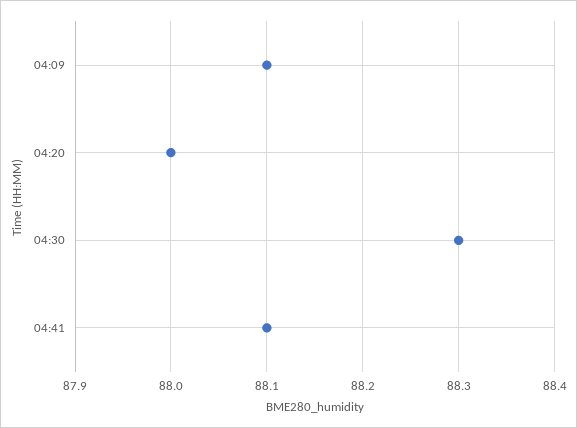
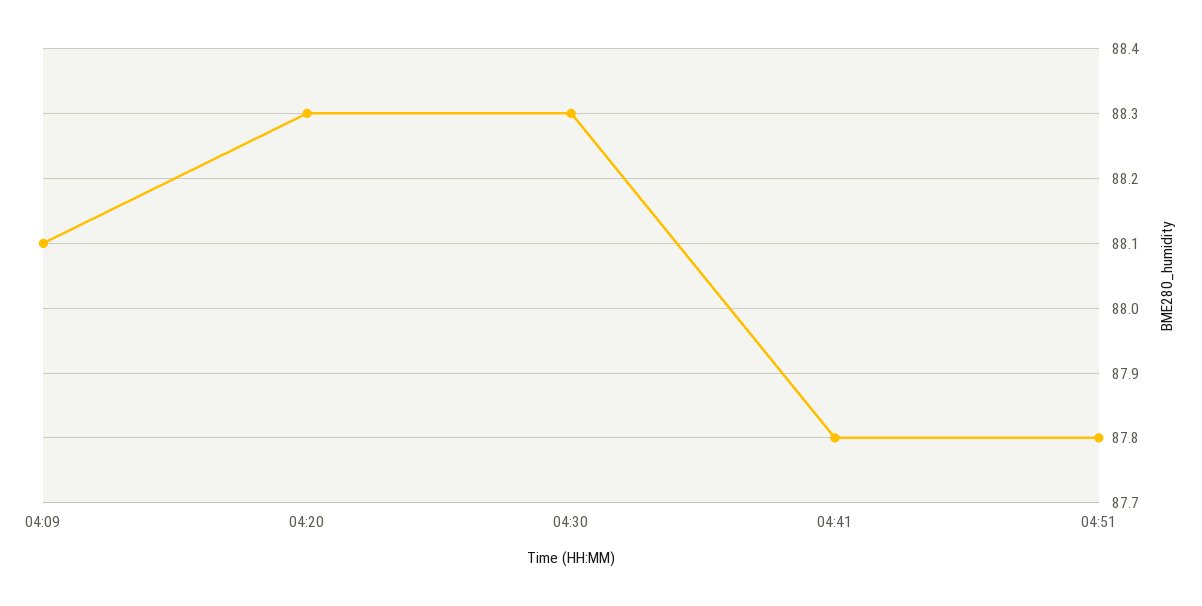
04:20: 88 -> 88.3
04:41: 88.1 -> 87.8
04:51: none -> 87.8

